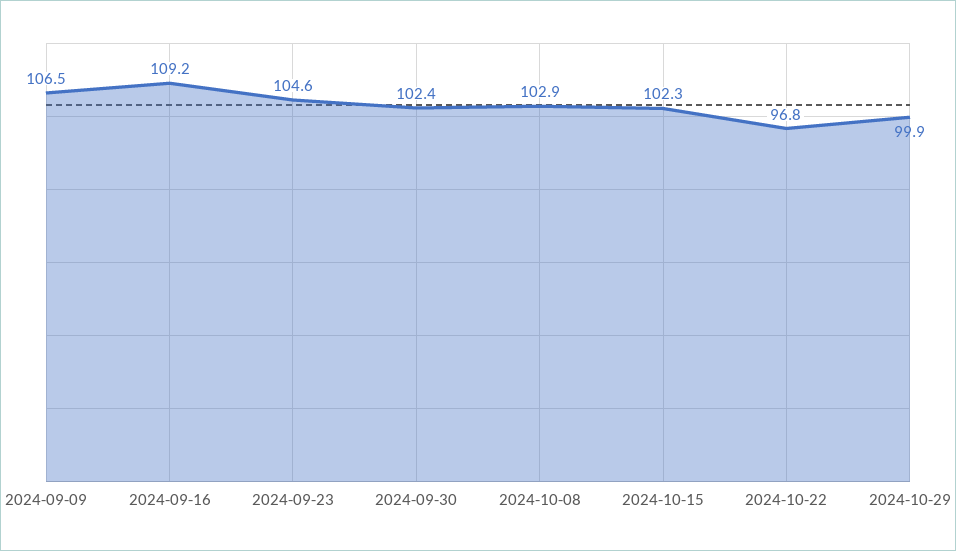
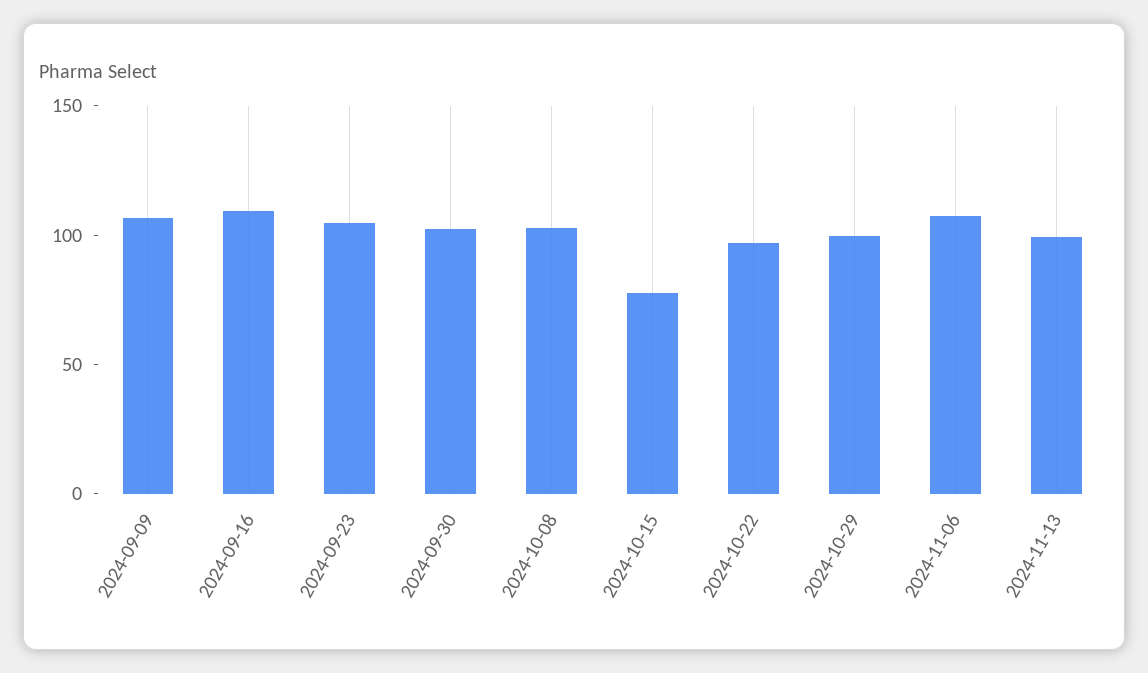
2024-10-15: 102.3 -> 80
2024-11-06: none -> 110
2024-11-13: none -> 100

